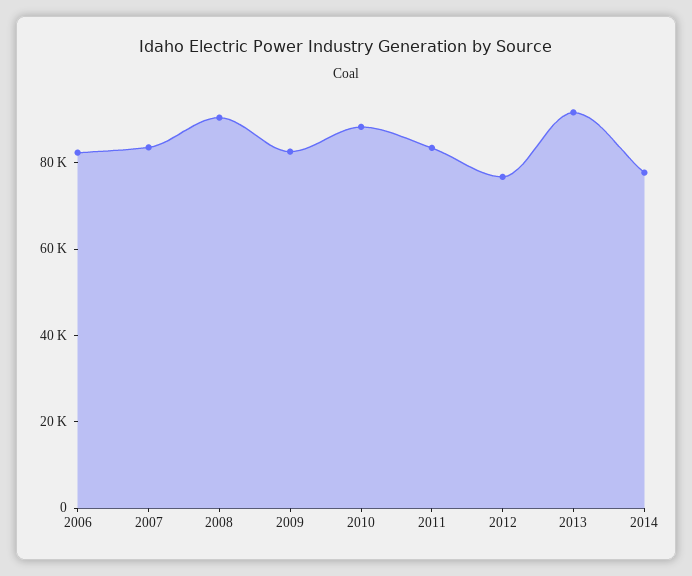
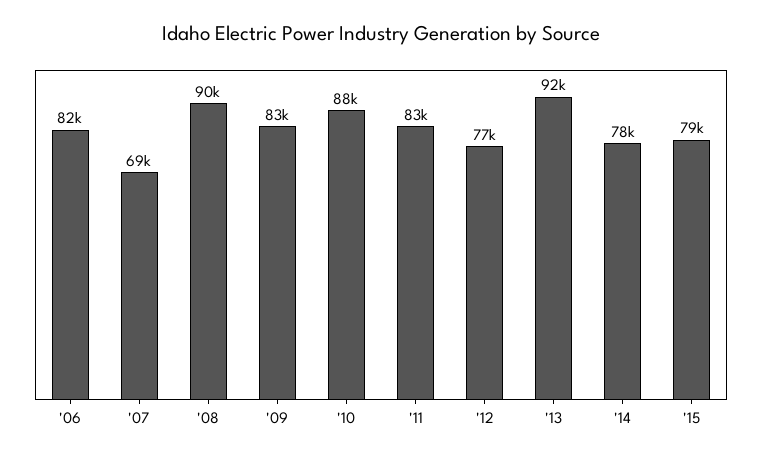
2007: 85000 -> 69000
'15: none -> 79000

